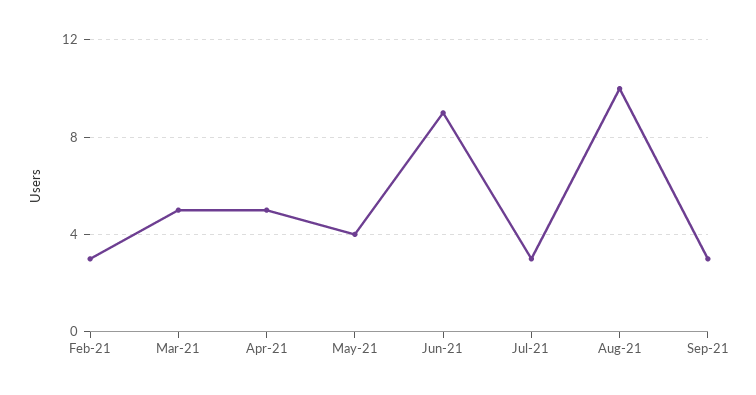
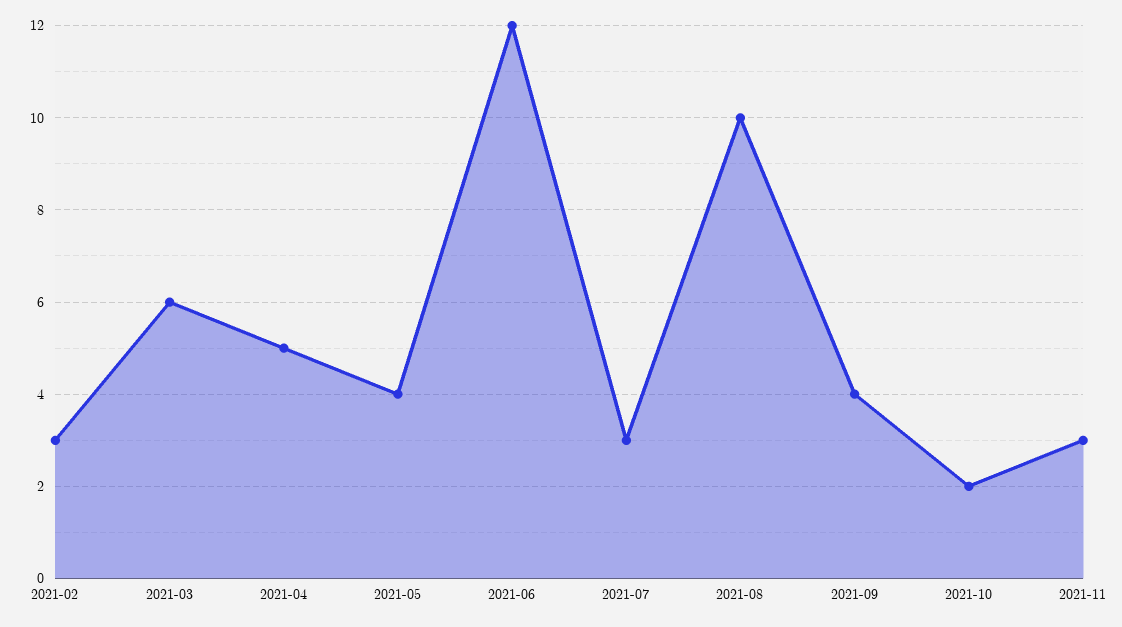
Mar-21: 5 -> 6
Jun-21: 9 -> 12
Sep-21: 3 -> 4
2021-10: none -> 2
2021-11: none -> 3

